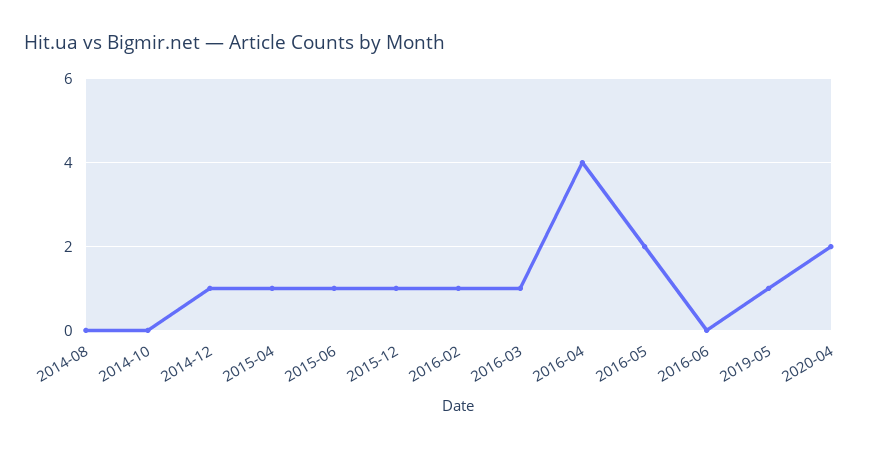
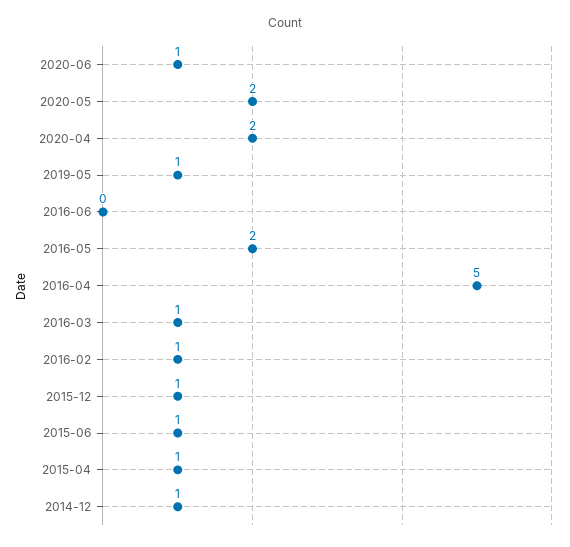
2014-08: 0 -> none
2014-10: 0 -> none
2016-04: 4 -> 5
2020-06: none -> 1
2020-05: none -> 2

